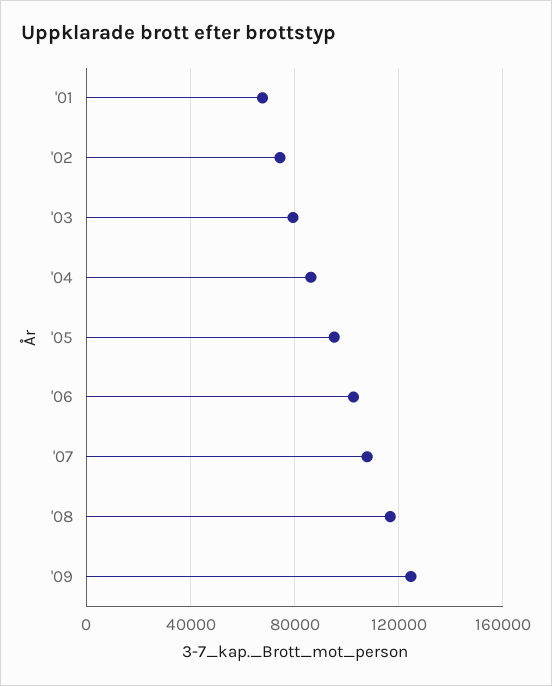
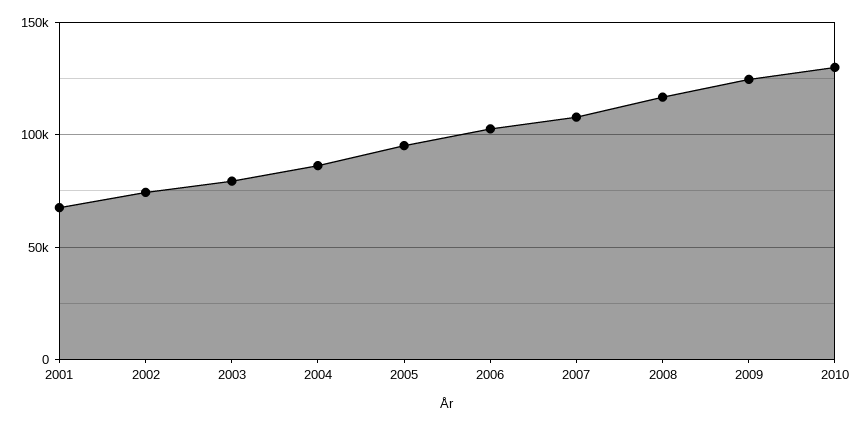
2010: none -> 130000

